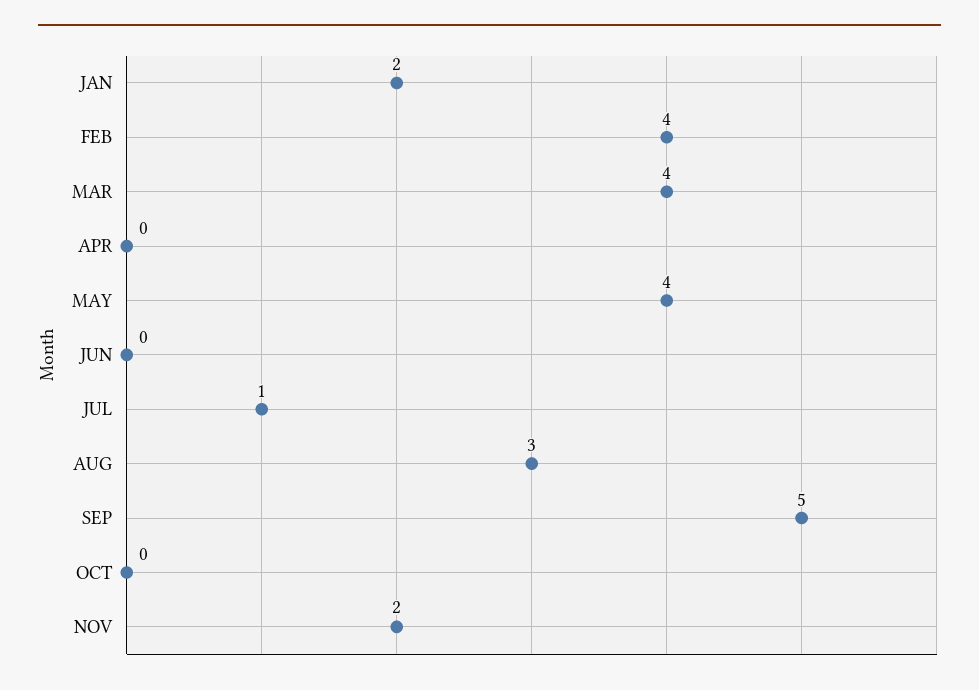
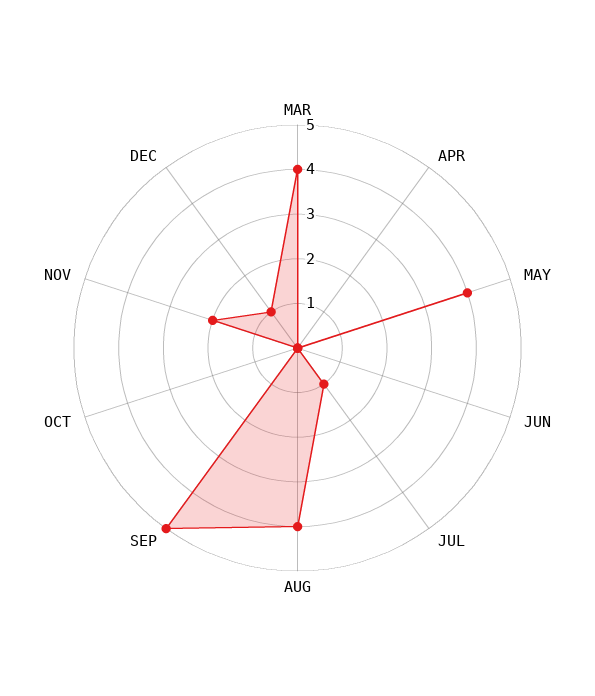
JAN: 2 -> none
FEB: 4 -> none
AUG: 3 -> 4
DEC: none -> 1

